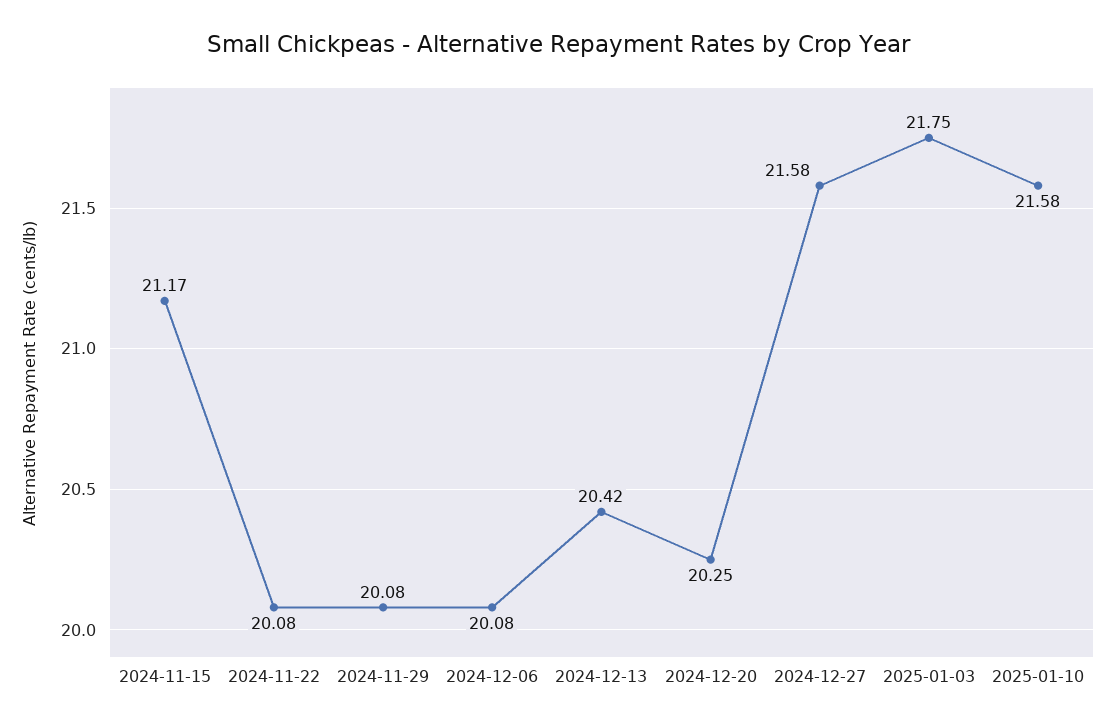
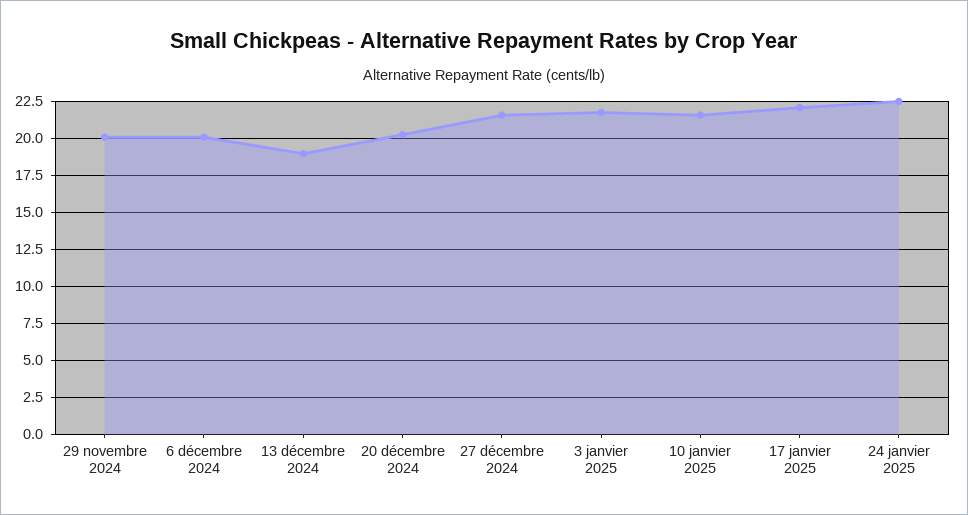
2024-11-15: 21.17 -> none
2024-11-22: 20.08 -> none
2024-12-13: 20.42 -> 19
17 janvier 2025: none -> 22
24 janvier 2025: none -> 22.5

